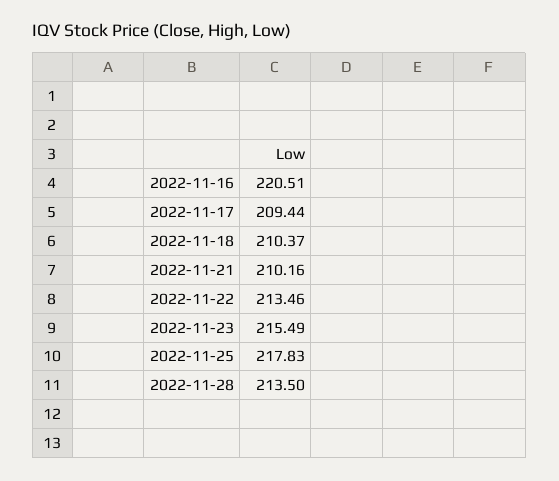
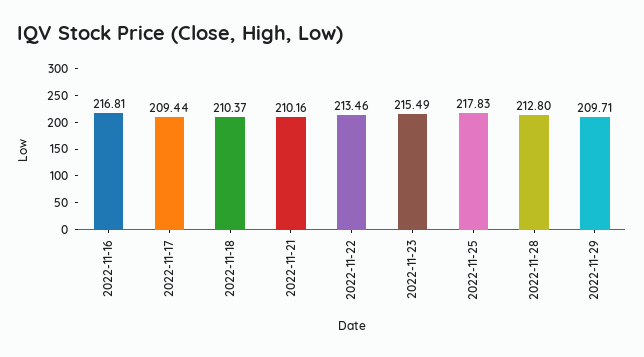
2022-11-16: 220.51 -> 216.81
2022-11-28: 213.5 -> 212.8
2022-11-29: none -> 209.71

